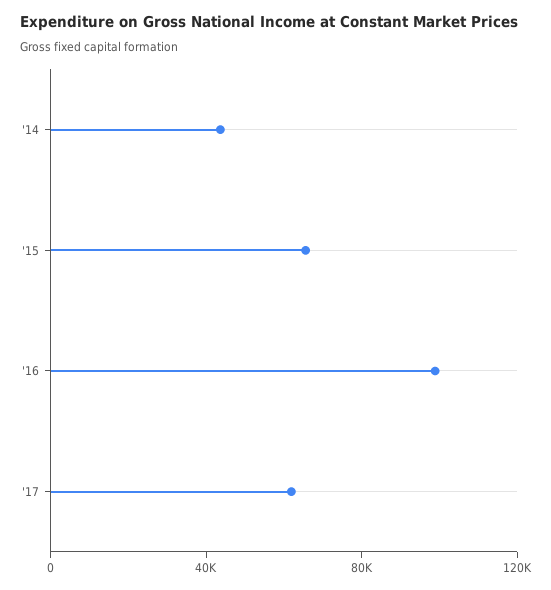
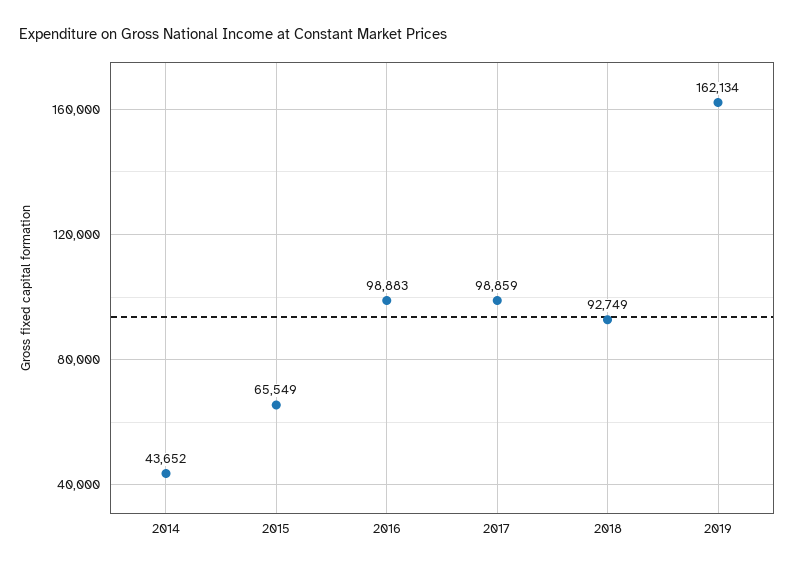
'17: 60000 -> 98859
2018: none -> 92749
2019: none -> 162134

